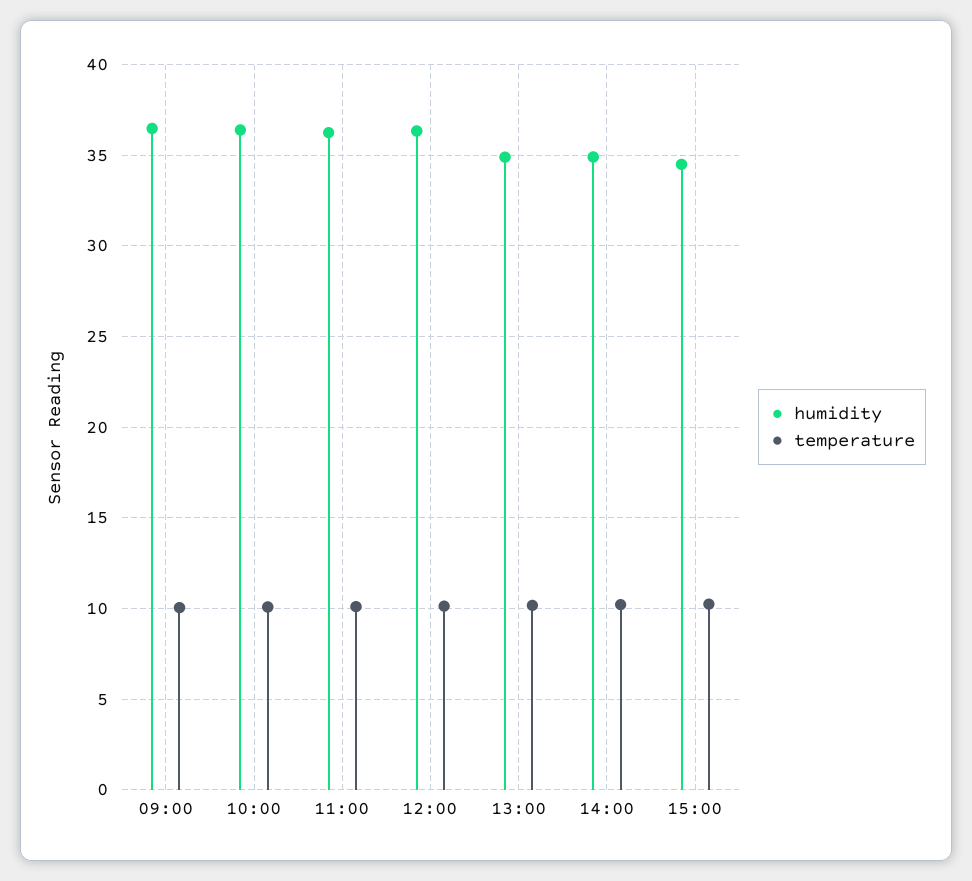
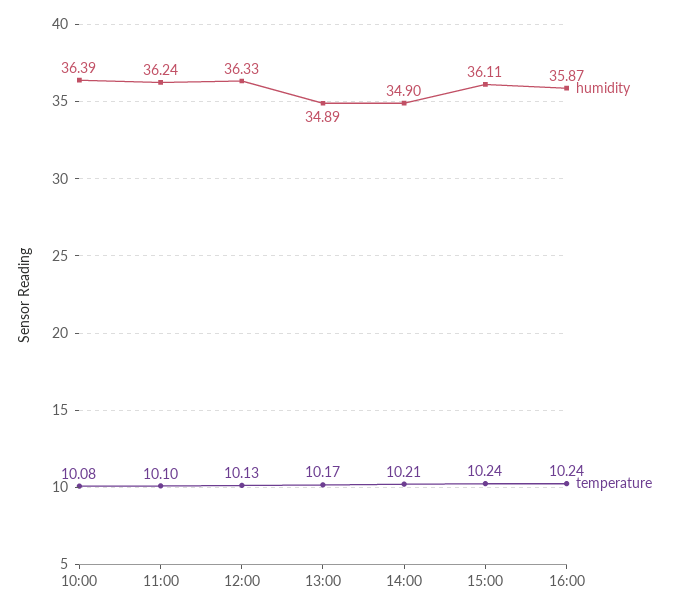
humidity, 09:00: 36.5 -> none
temperature, 09:00: 10 -> none
humidity, 15:00: 34.5 -> 36.11
humidity, 16:00: none -> 35.87
temperature, 16:00: none -> 10.24

